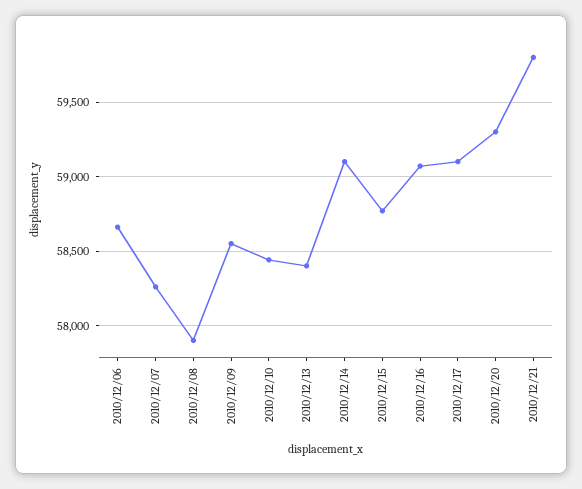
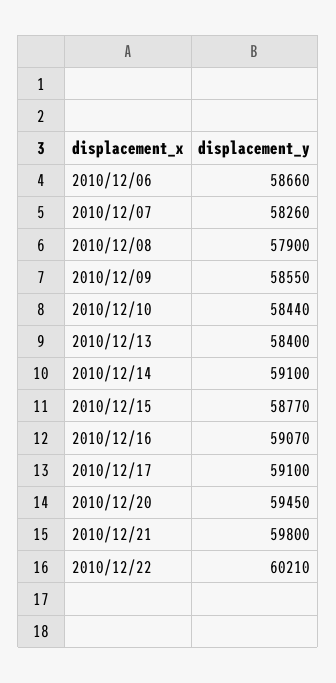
2010/12/20: 59300 -> 59450
2010/12/22: none -> 60210

